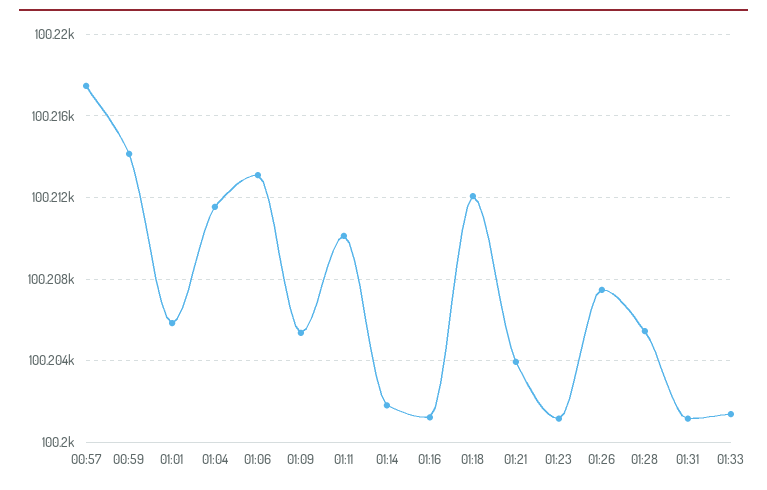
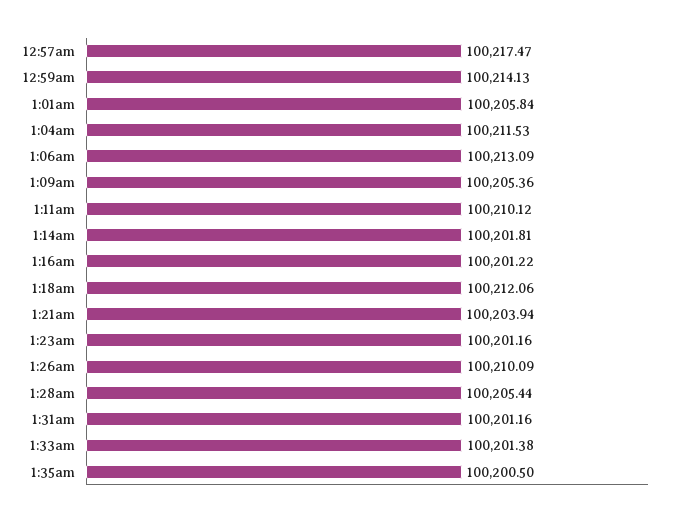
01:26: 100207.5 -> 100210.09
1:35am: none -> 100200.5

